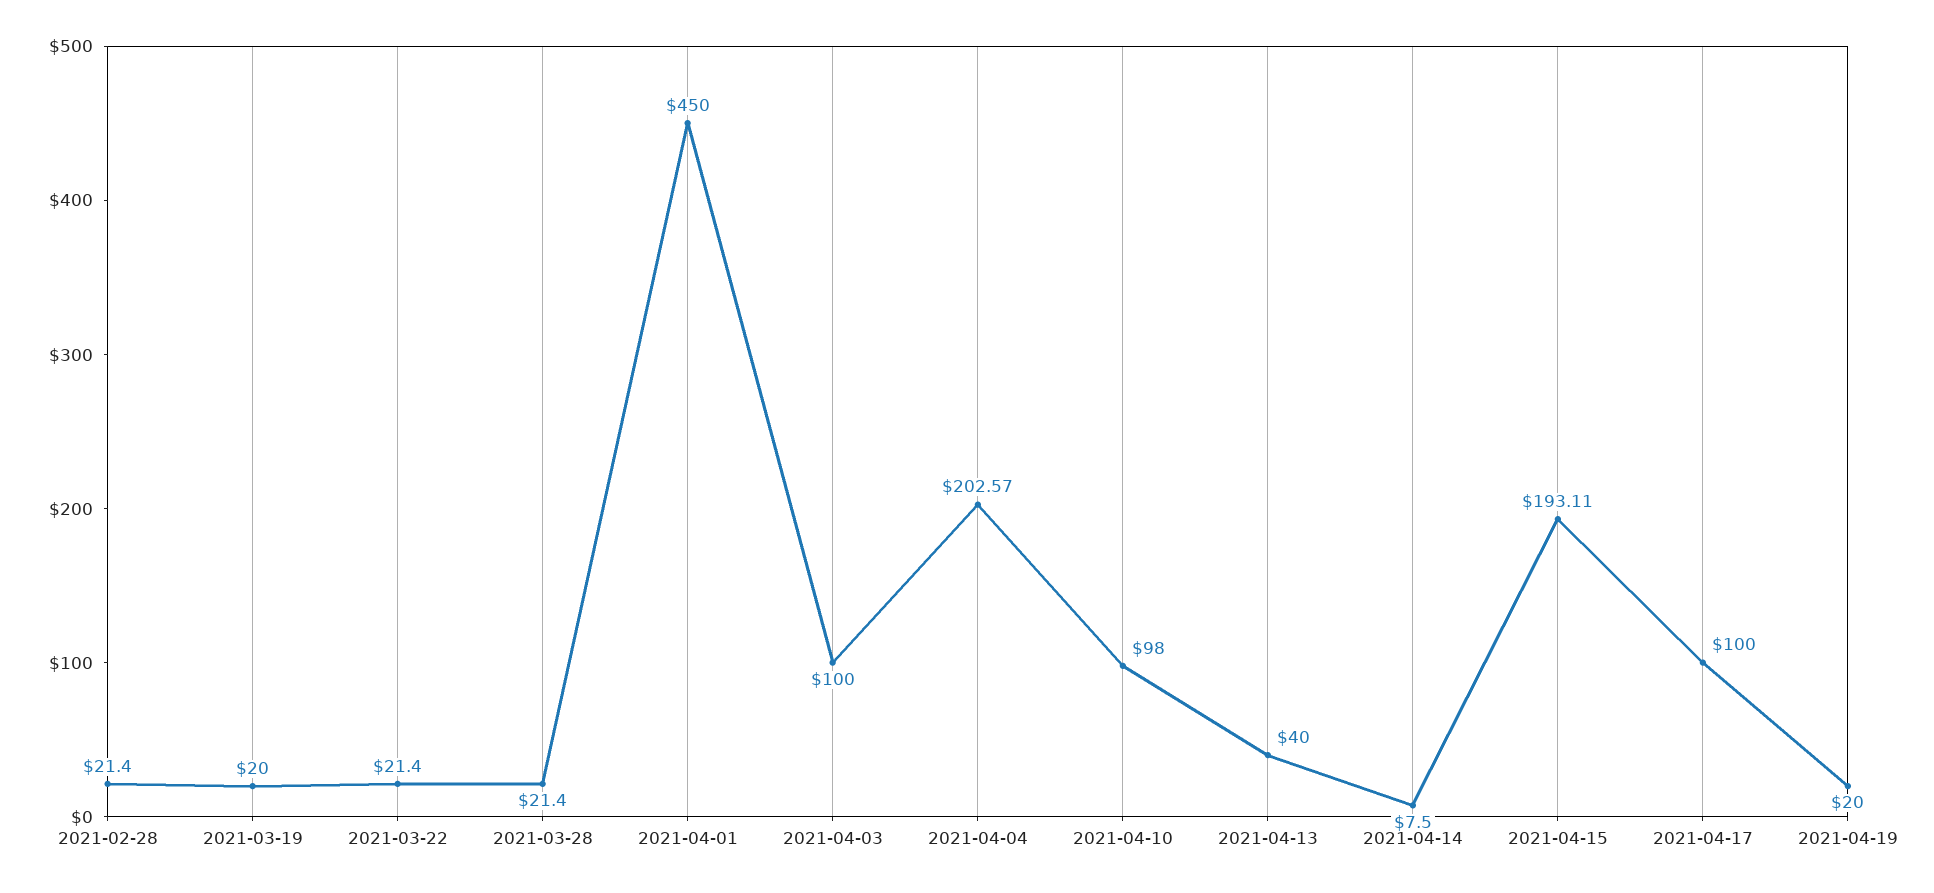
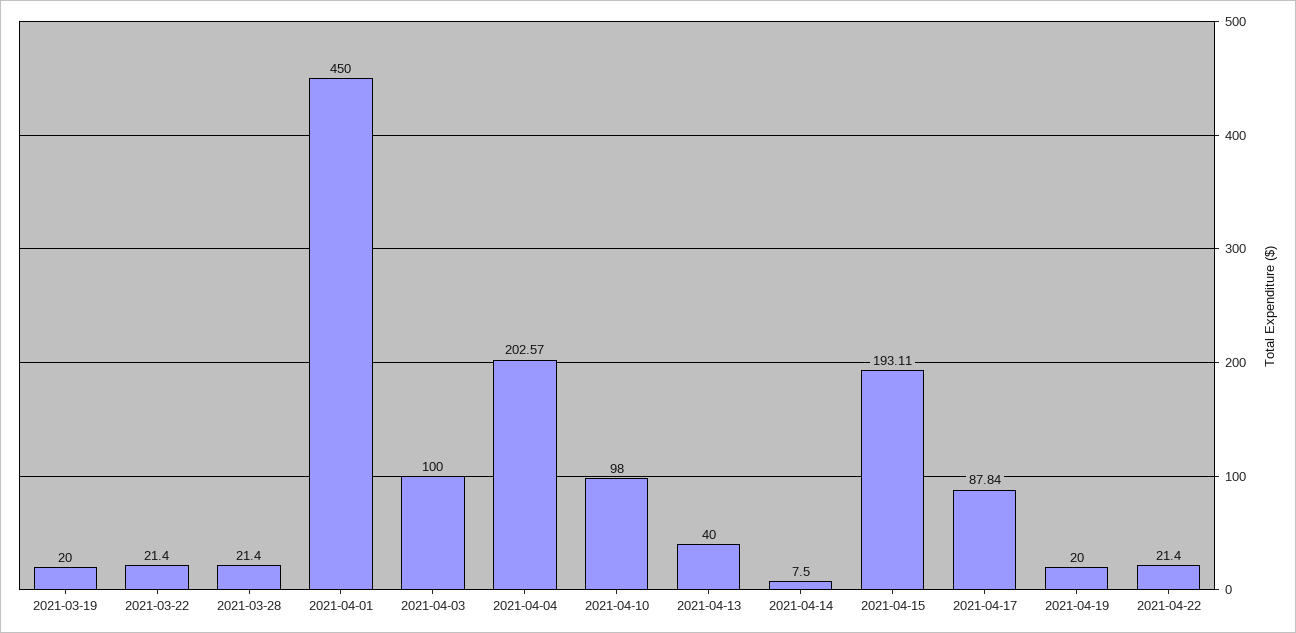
2021-02-28: 21.4 -> none
2021-04-17: 100 -> 87.84
2021-04-22: none -> 21.4

